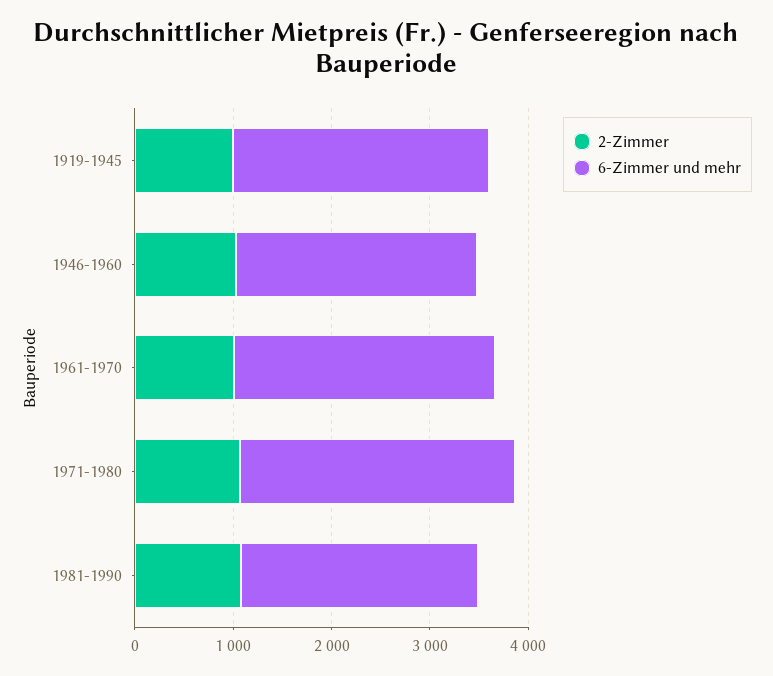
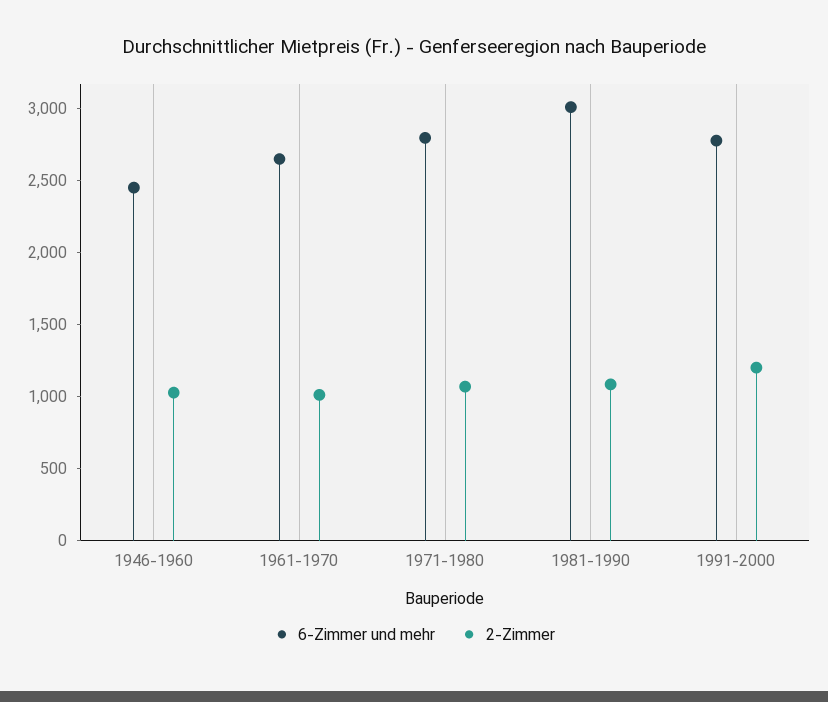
2-Zimmer, 1919-1945: 1000 -> none
6-Zimmer und mehr, 1919-1945: 2600 -> none
6-Zimmer und mehr, 1981-1990: 2400 -> 3000
6-Zimmer und mehr, 1991-2000: none -> 2800
2-Zimmer, 1991-2000: none -> 1200

